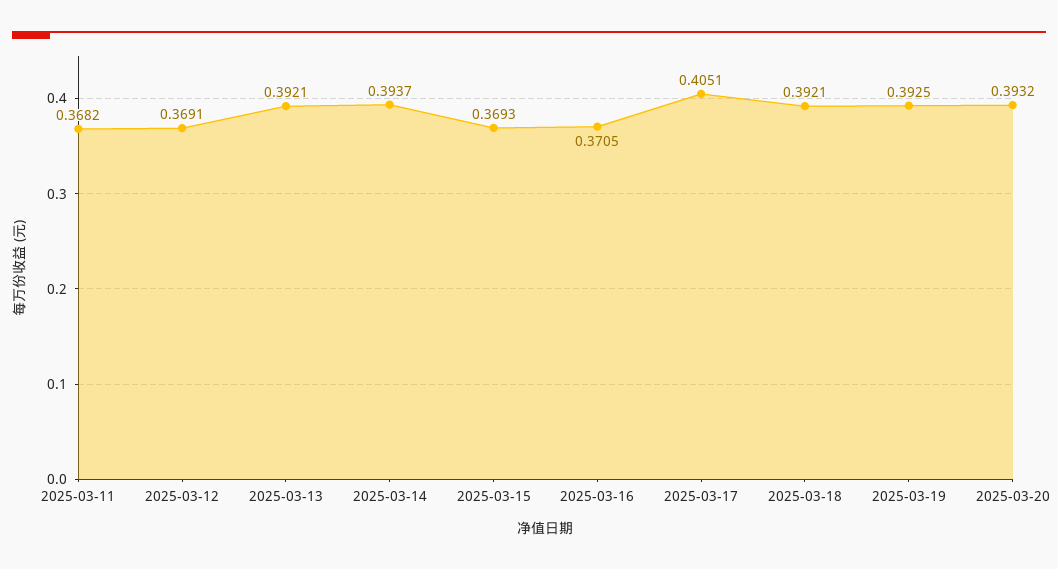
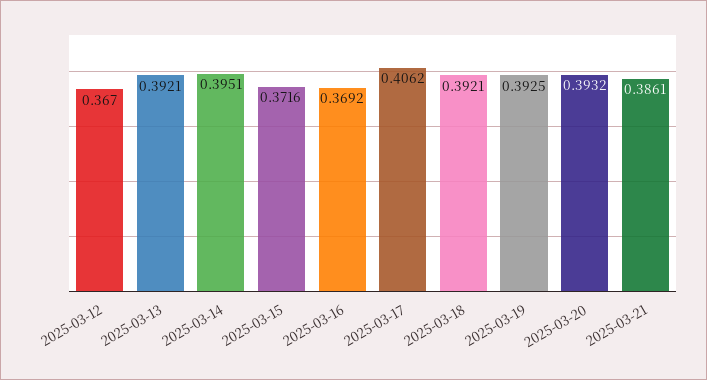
2025-03-11: 0.3682 -> none
2025-03-12: 0.3691 -> 0.367
2025-03-14: 0.3937 -> 0.3951
2025-03-15: 0.3693 -> 0.3716
2025-03-16: 0.3705 -> 0.3692
2025-03-17: 0.4051 -> 0.4062
2025-03-21: none -> 0.3861

